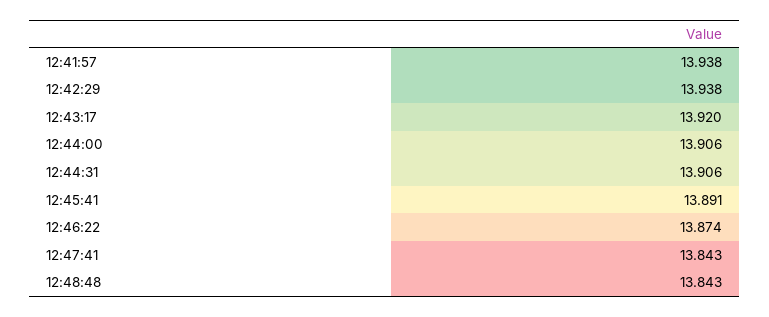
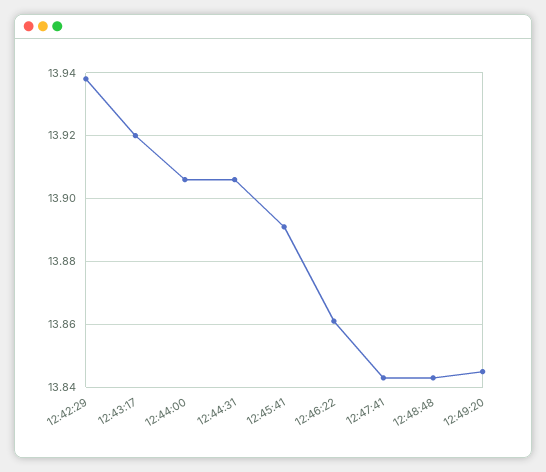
12:41:57: 13.938 -> none
12:46:22: 13.874 -> 13.86
12:49:20: none -> 13.845

